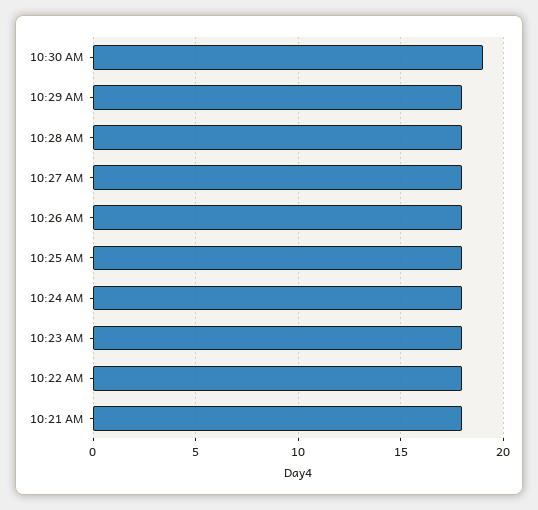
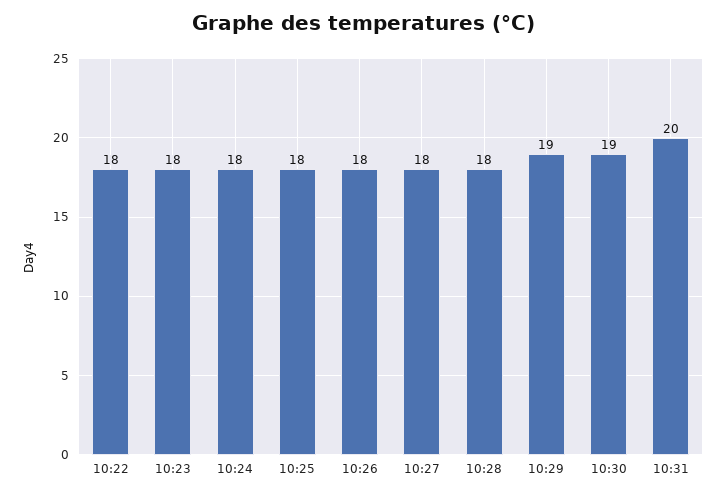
10:29 AM: 18 -> 19
10:21 AM: 18 -> none
10:31: none -> 20

